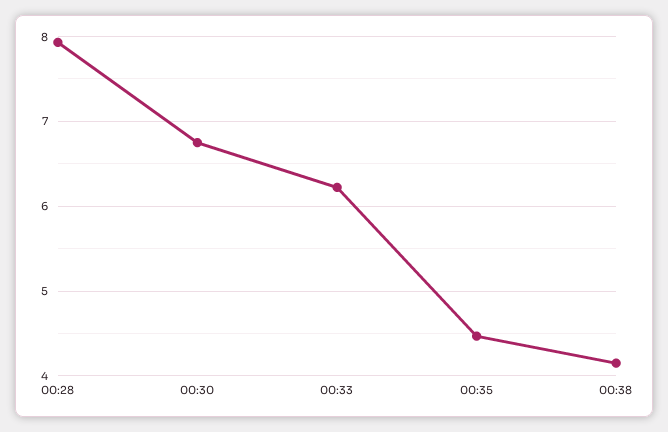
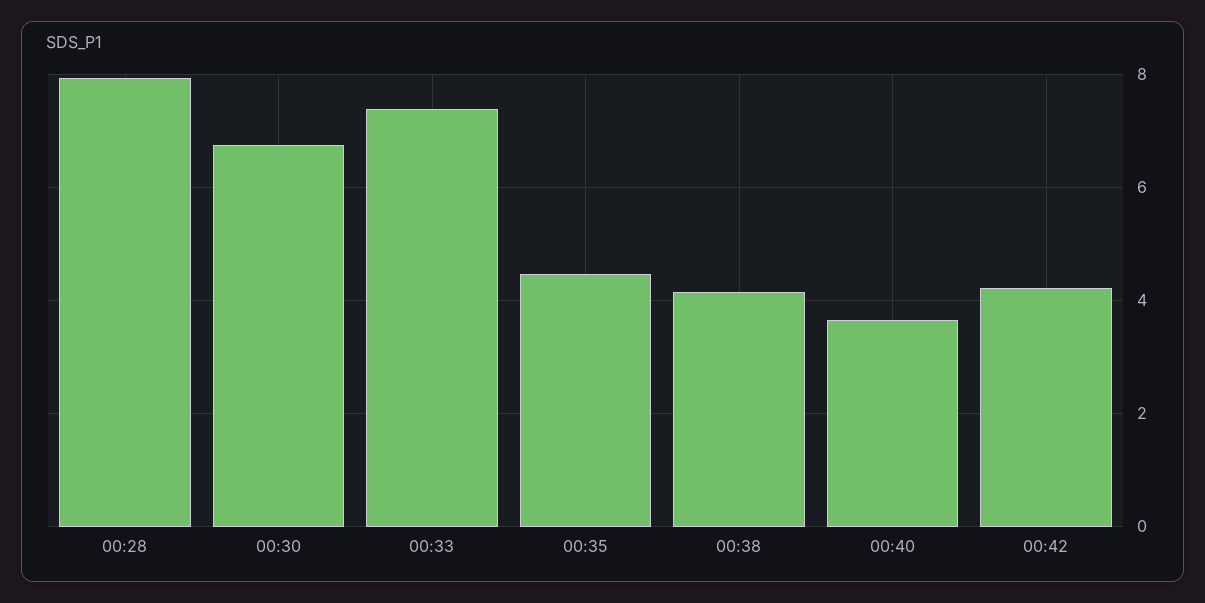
00:33: 6.2 -> 7.4
00:40: none -> 3.6
00:42: none -> 4.2

